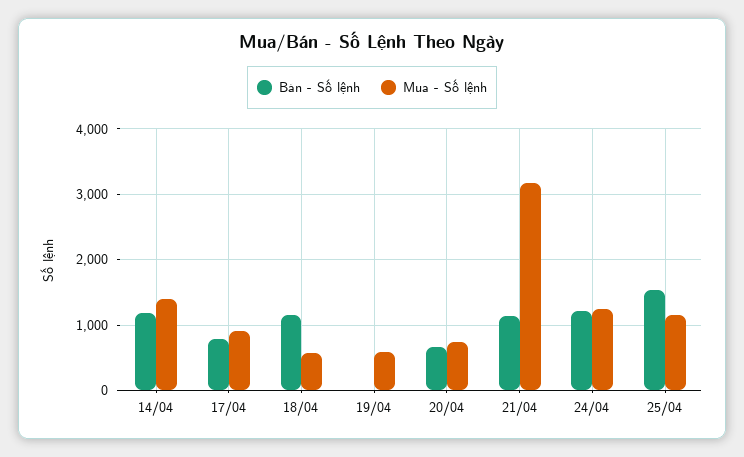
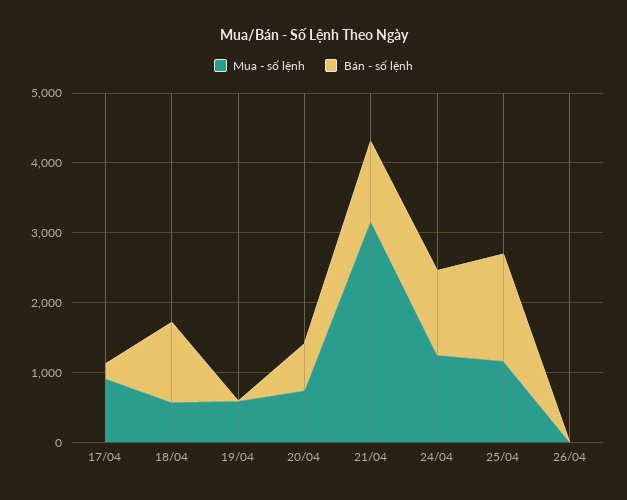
Bán - Số lệnh, 14/04: 1200 -> none
Mua - Số lệnh, 14/04: 1400 -> none
Bán - Số lệnh, 17/04: 800 -> 200
Mua - Số lệnh, 26/04: none -> 0
Bán - Số lệnh, 26/04: none -> 0

